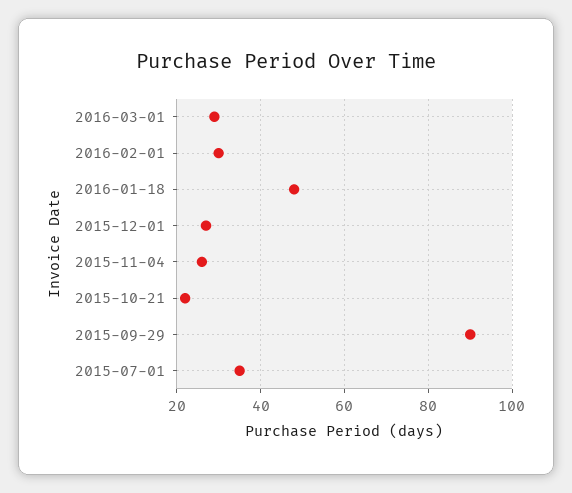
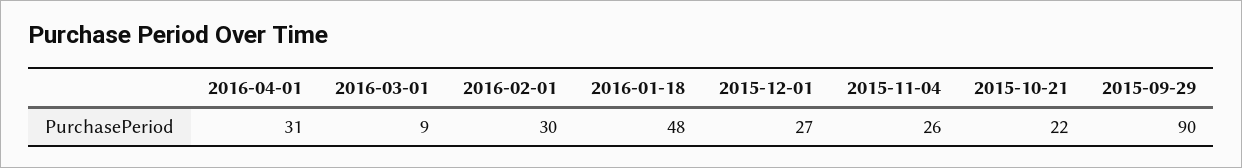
2016-03-01: 30 -> 9
2015-07-01: 35 -> none
2016-04-01: none -> 31

